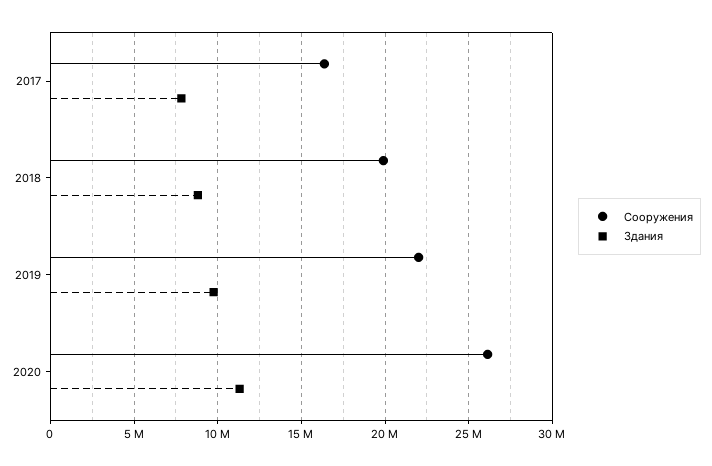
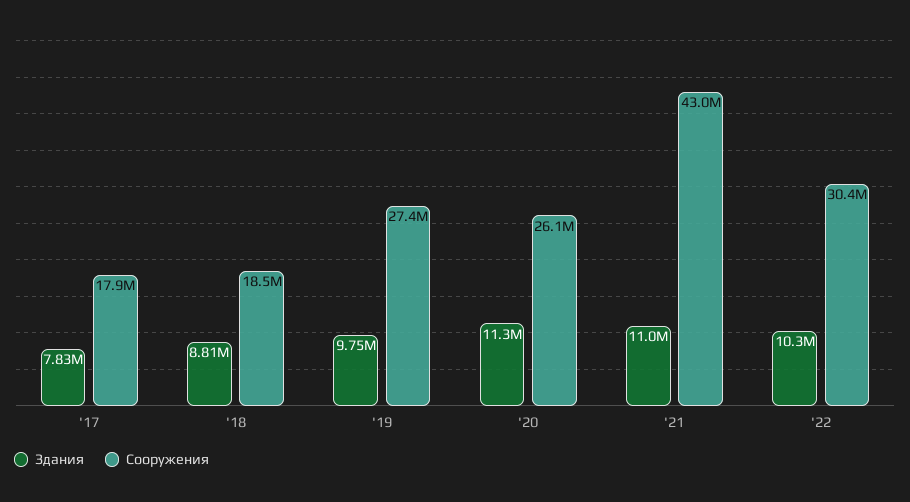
Сооружения, 2017: 16500000 -> 17900000
Сооружения, 2018: 20000000 -> 18500000
Сооружения, 2019: 22000000 -> 27400000
Здания, '21: none -> 11000000
Сооружения, '21: none -> 43000000
Здания, '22: none -> 10300000
Сооружения, '22: none -> 30400000

